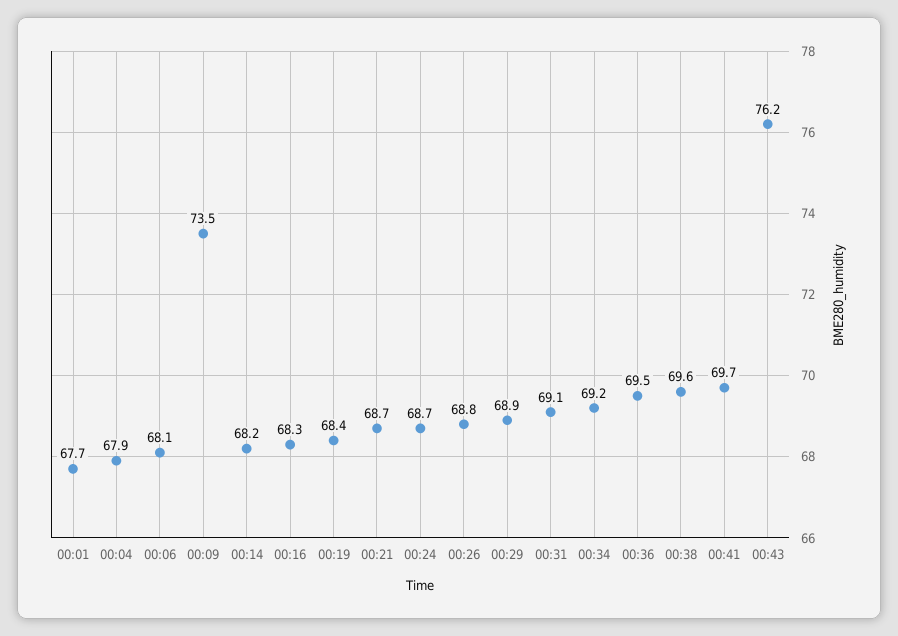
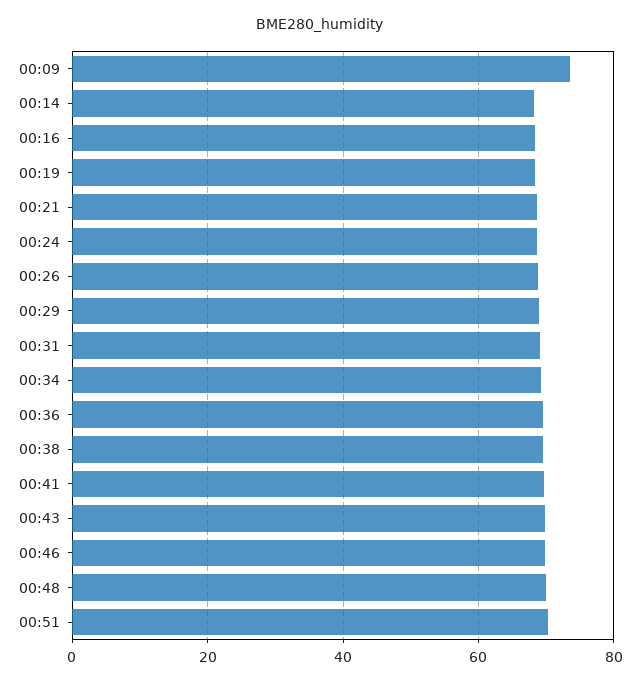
00:01: 67.7 -> none
00:04: 67.9 -> none
00:06: 68.1 -> none
00:43: 76.2 -> 70
00:46: none -> 70
00:48: none -> 70
00:51: none -> 70

